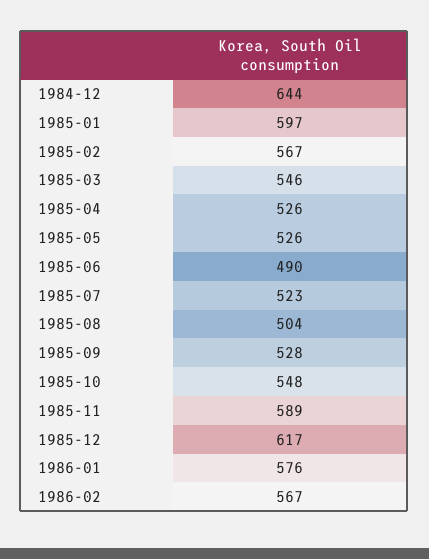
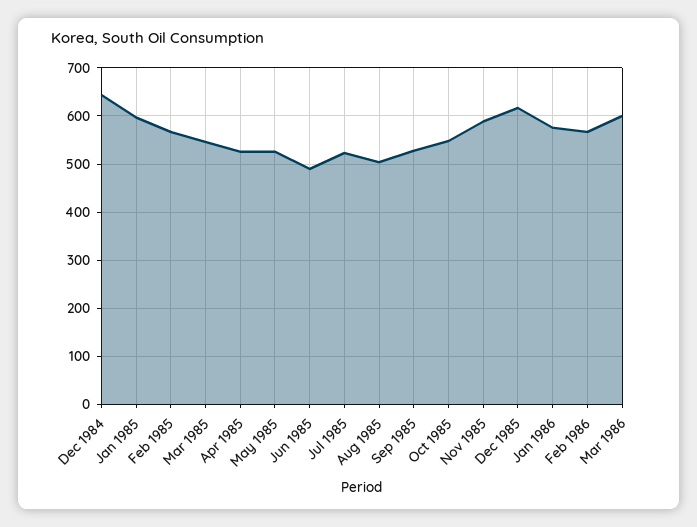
Mar 1986: none -> 600

